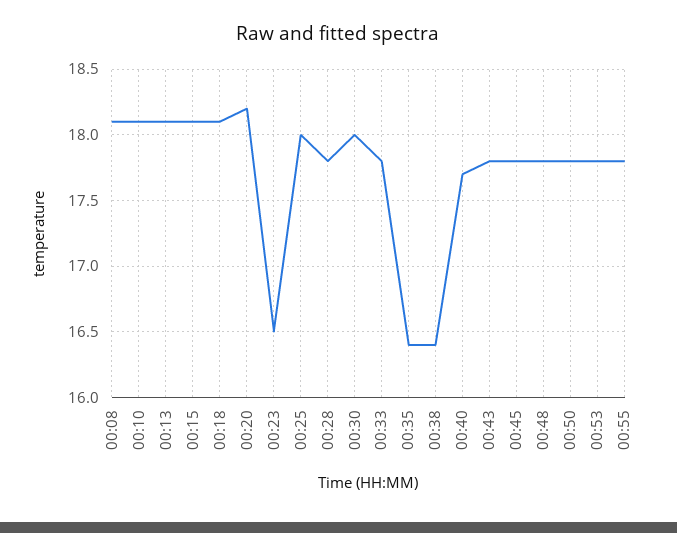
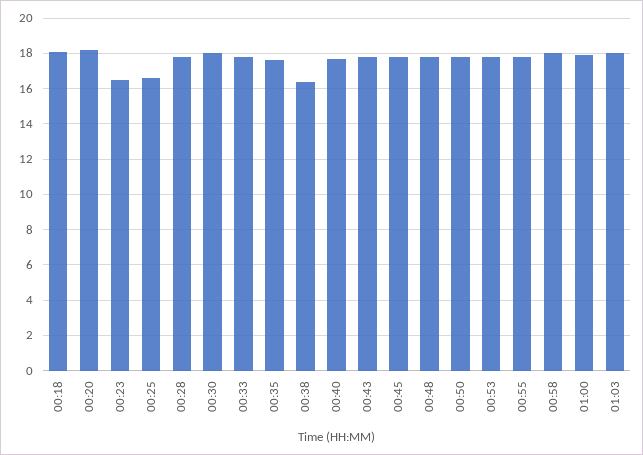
00:08: 18.1 -> none
00:10: 18.1 -> none
00:13: 18.1 -> none
00:15: 18.1 -> none
00:25: 18 -> 16.5
00:35: 16.4 -> 17.5
00:58: none -> 18
01:00: none -> 18
01:03: none -> 18

